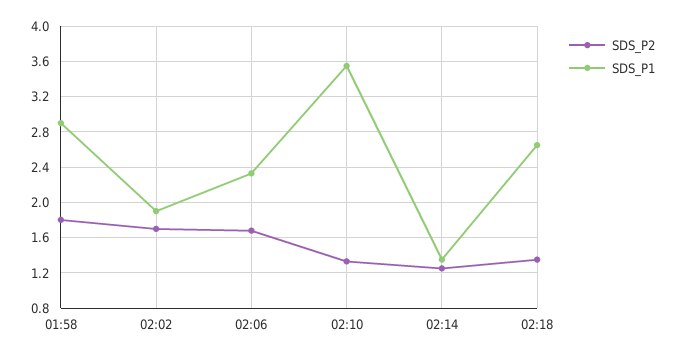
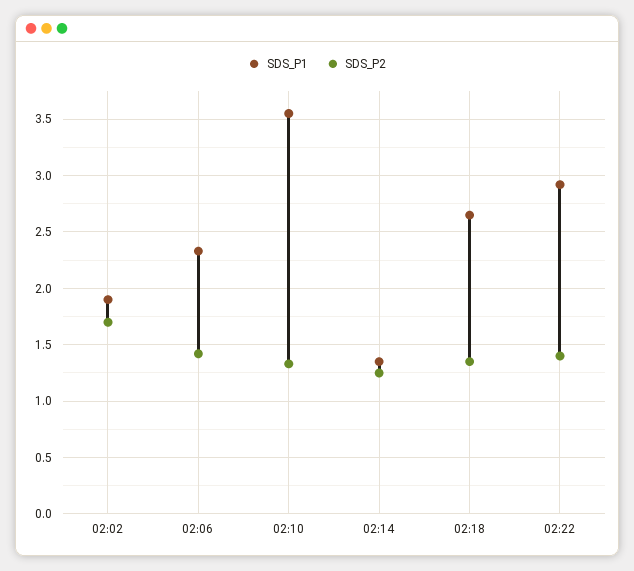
SDS_P2, 01:58: 1.8 -> none
SDS_P1, 01:58: 2.9 -> none
SDS_P2, 02:06: 1.7 -> 1.4
SDS_P1, 02:22: none -> 2.9
SDS_P2, 02:22: none -> 1.4

